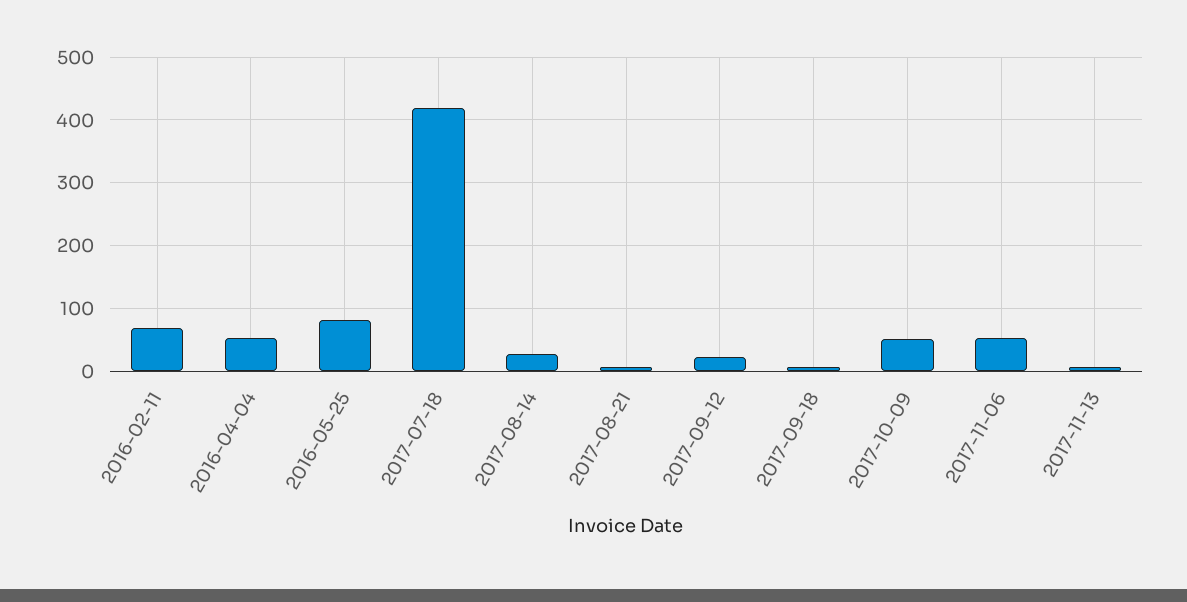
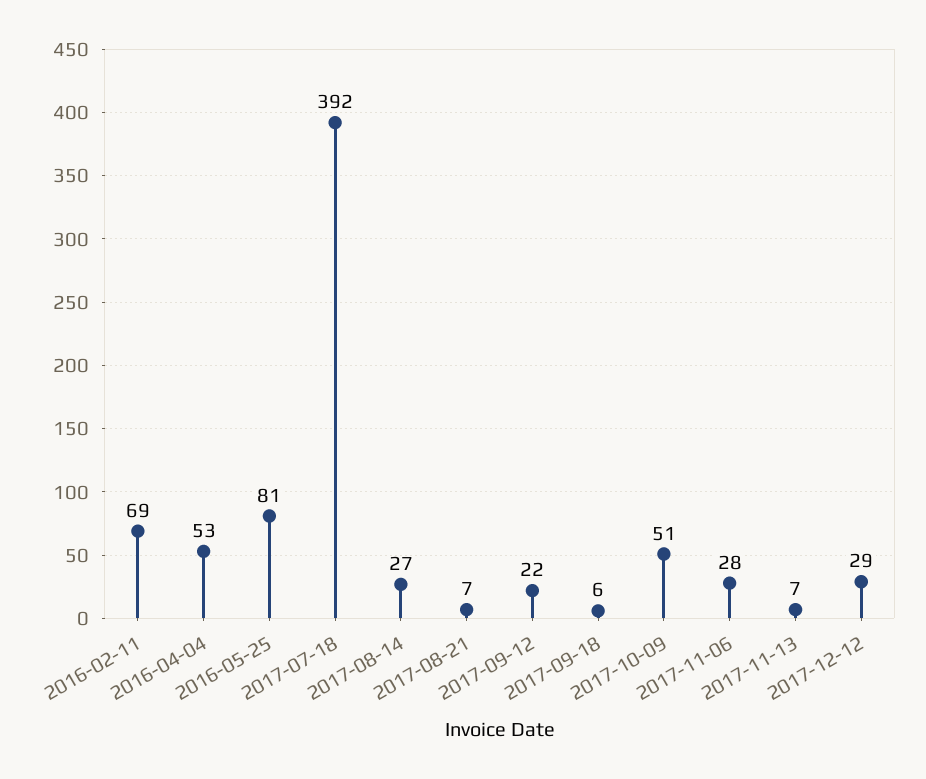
2017-07-18: 420 -> 392
2017-11-06: 50 -> 28
2017-12-12: none -> 29

